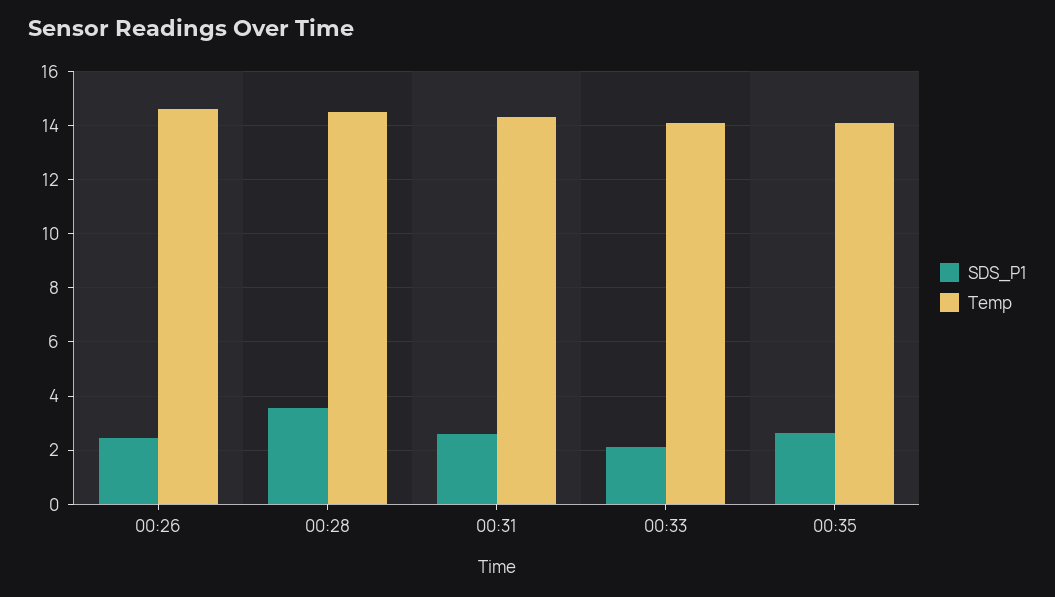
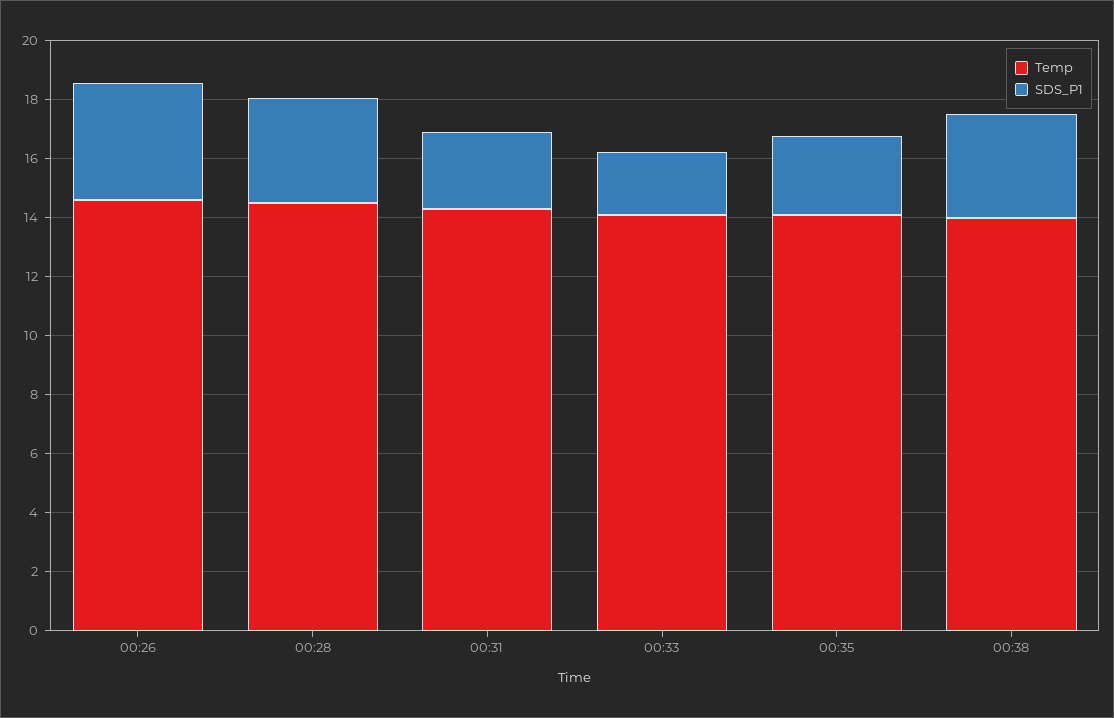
SDS_P1, 00:26: 2.5 -> 4
Temp, 00:38: none -> 14
SDS_P1, 00:38: none -> 3.5

